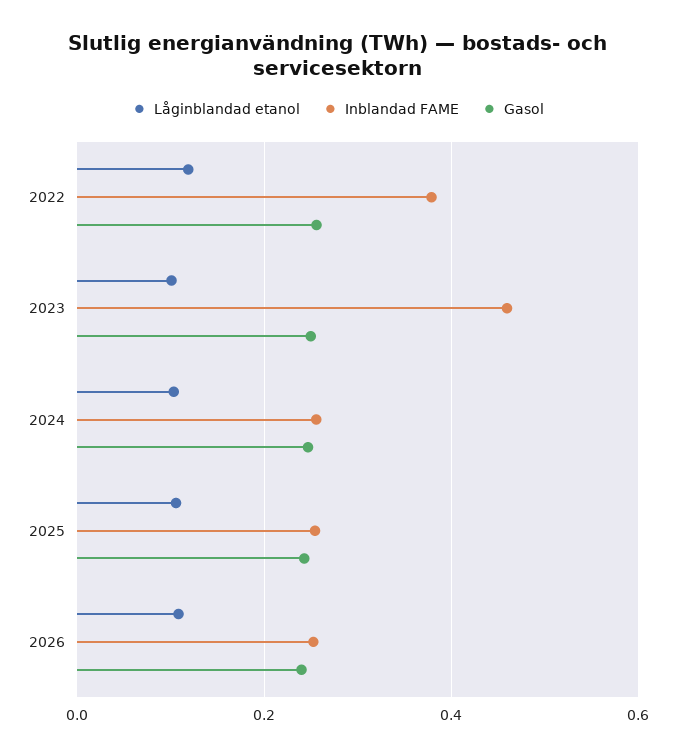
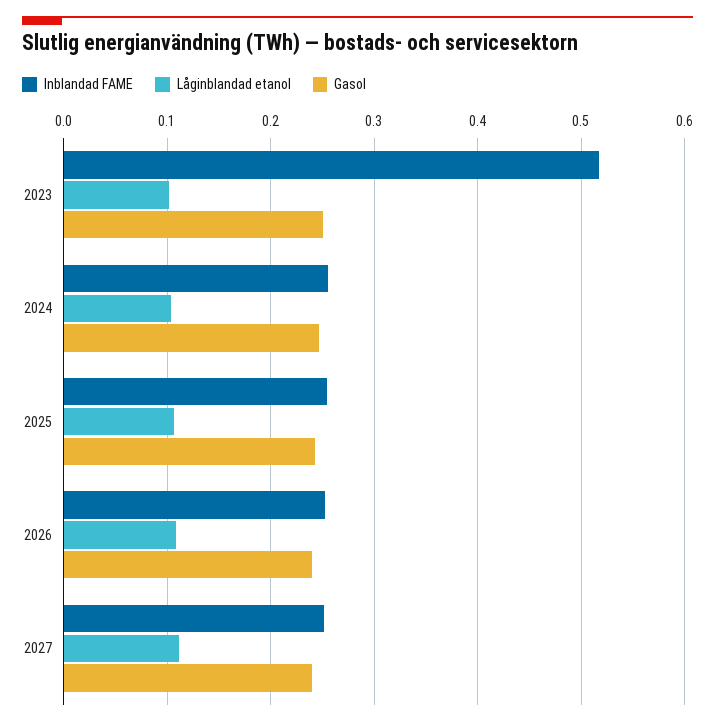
Låginblandad etanol, 2022: 0.12 -> none
Inblandad FAME, 2022: 0.38 -> none
Gasol, 2022: 0.26 -> none
Inblandad FAME, 2023: 0.46 -> 0.52
Inblandad FAME, 2027: none -> 0.25
Låginblandad etanol, 2027: none -> 0.11
Gasol, 2027: none -> 0.24

